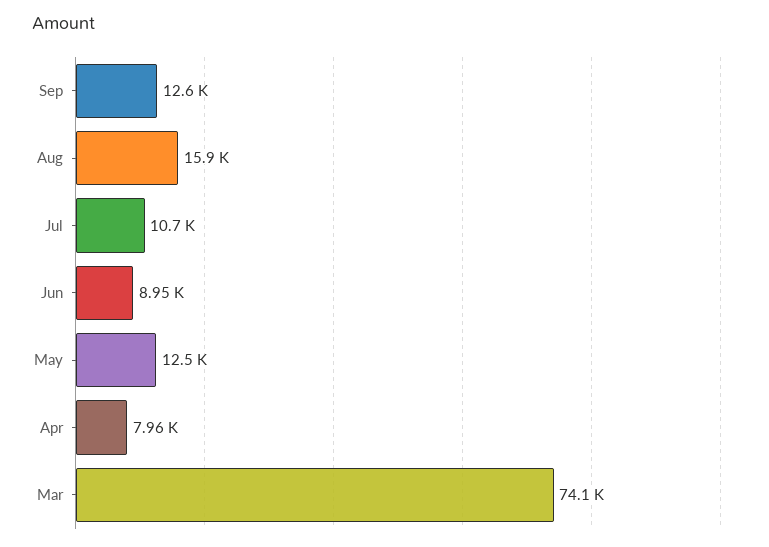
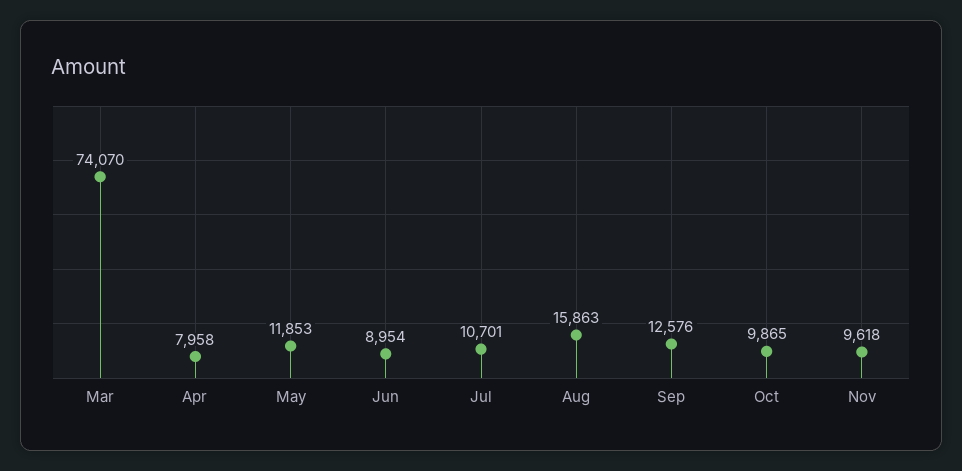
May: 12500 -> 11853
Oct: none -> 9865
Nov: none -> 9618

